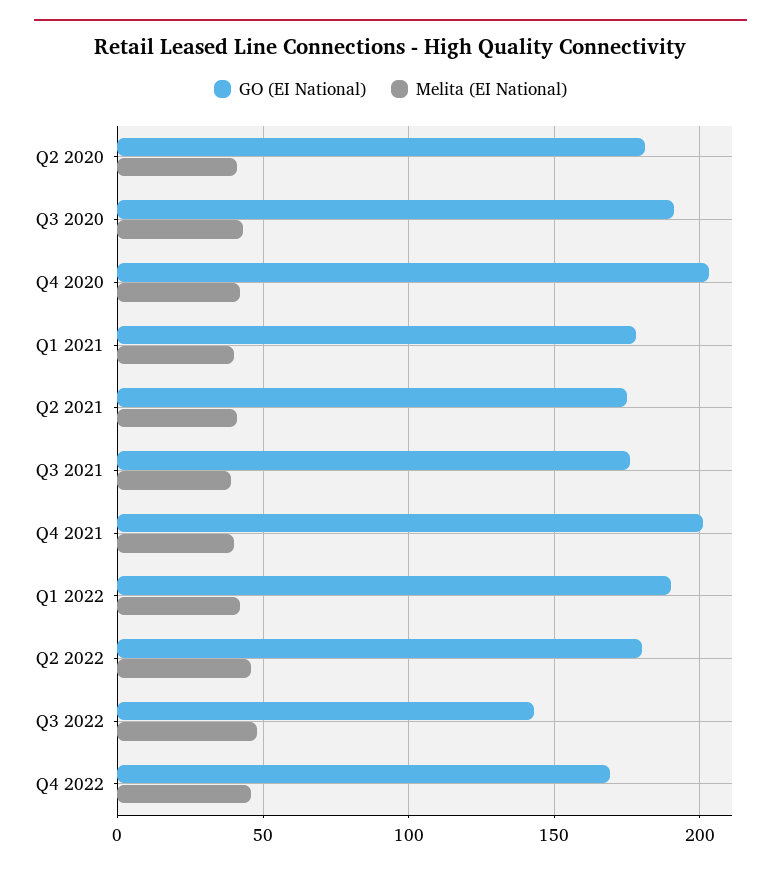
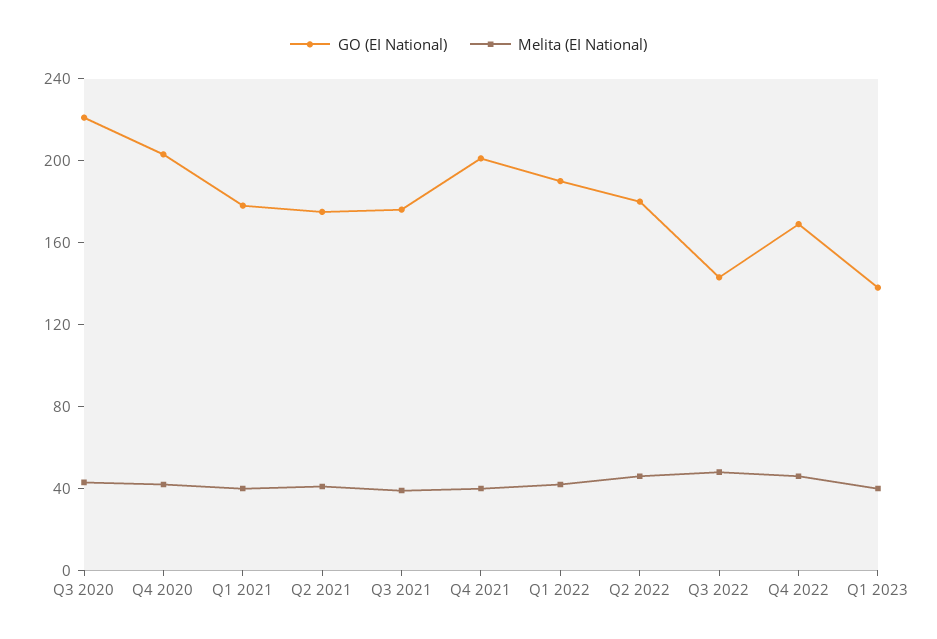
GO (EI National), Q2 2020: 180 -> none
Melita (EI National), Q2 2020: 40 -> none
GO (EI National), Q3 2020: 190 -> 220
GO (EI National), Q1 2023: none -> 140
Melita (EI National), Q1 2023: none -> 40

